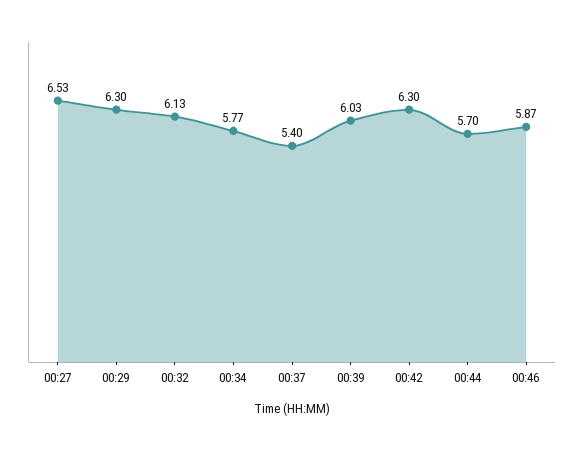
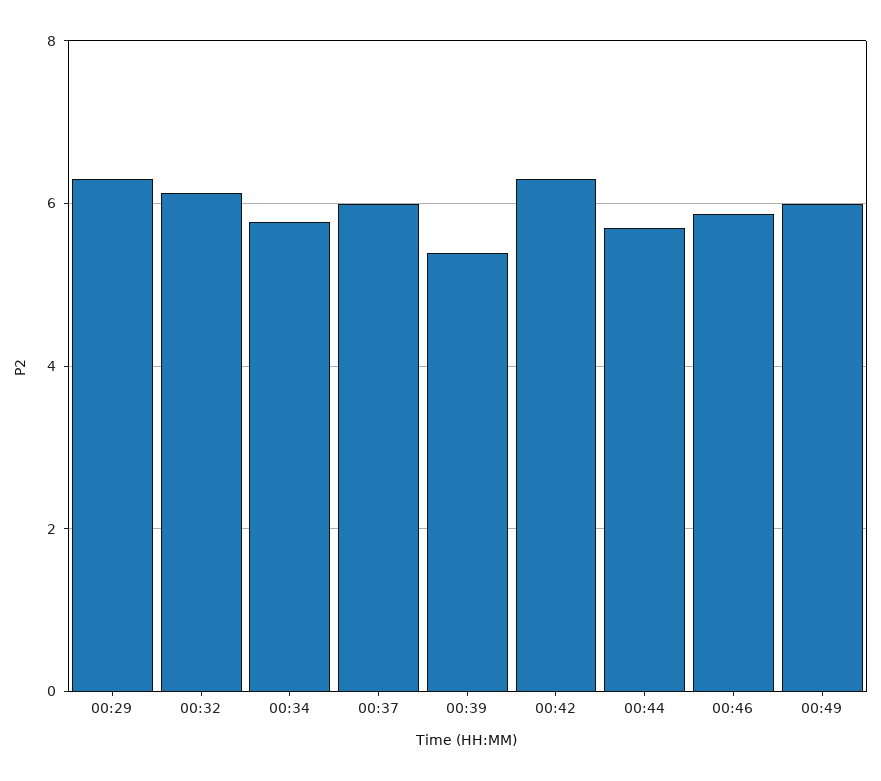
00:27: 6.53 -> none
00:37: 5.4 -> 6
00:39: 6.03 -> 5.4
00:49: none -> 6

